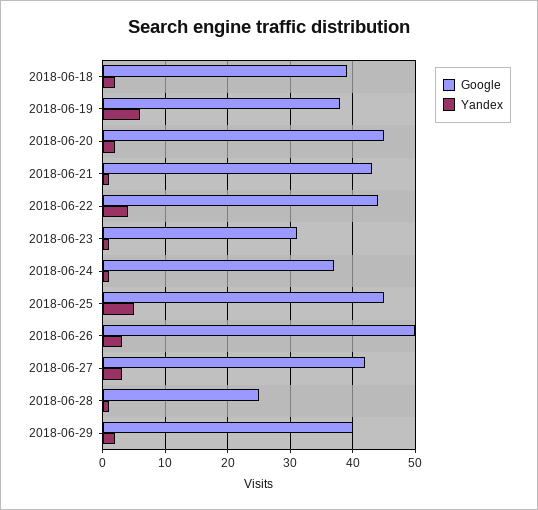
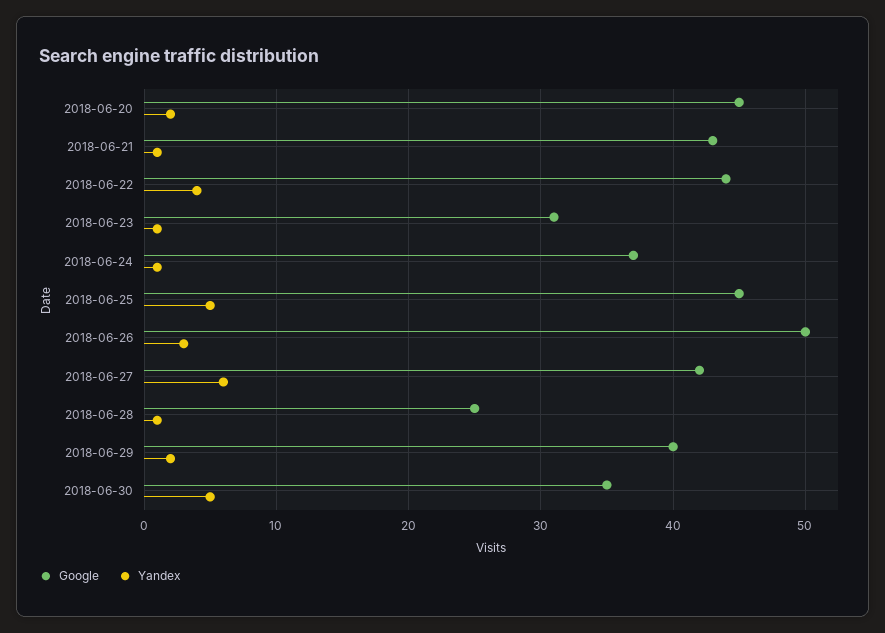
Google, 2018-06-18: 39 -> none
Yandex, 2018-06-18: 2 -> none
Google, 2018-06-19: 38 -> none
Yandex, 2018-06-19: 6 -> none
Yandex, 2018-06-27: 3 -> 6
Google, 2018-06-30: none -> 35
Yandex, 2018-06-30: none -> 5

